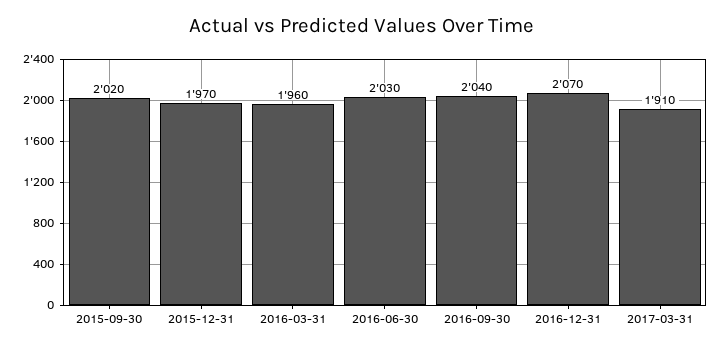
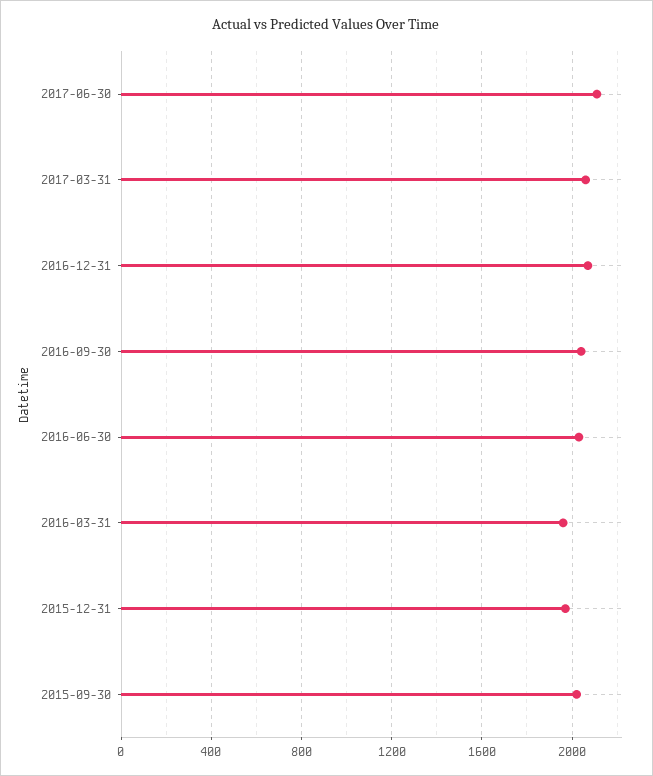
2017-03-31: 1910 -> 2050
2017-06-30: none -> 2100

